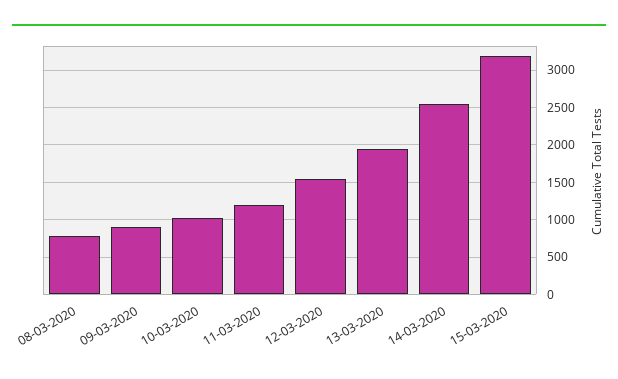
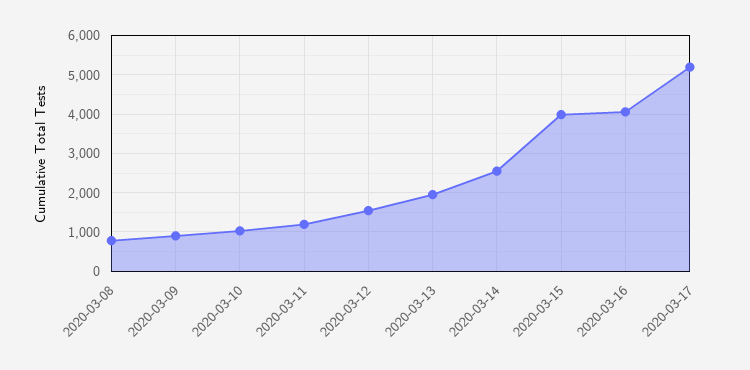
15-03-2020: 3200 -> 4000
2020-03-16: none -> 4000
2020-03-17: none -> 5200

